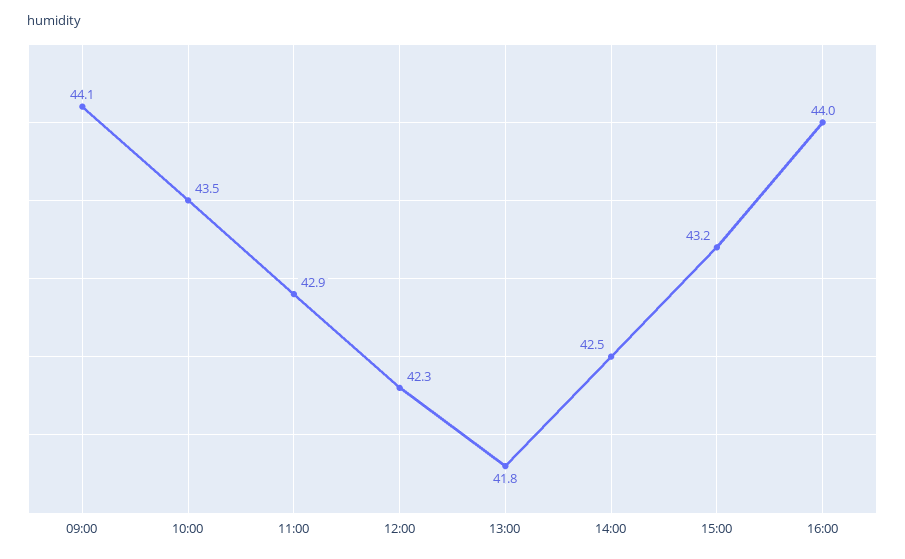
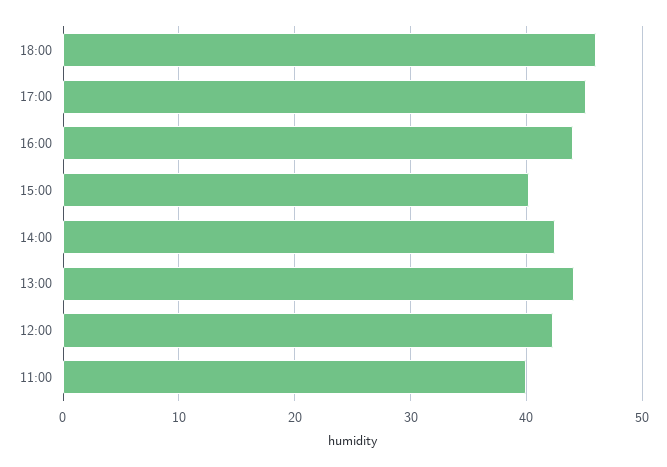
09:00: 44.1 -> none
10:00: 43.5 -> none
11:00: 42.9 -> 40
13:00: 41.8 -> 44
15:00: 43.2 -> 40
18:00: none -> 46
17:00: none -> 45

